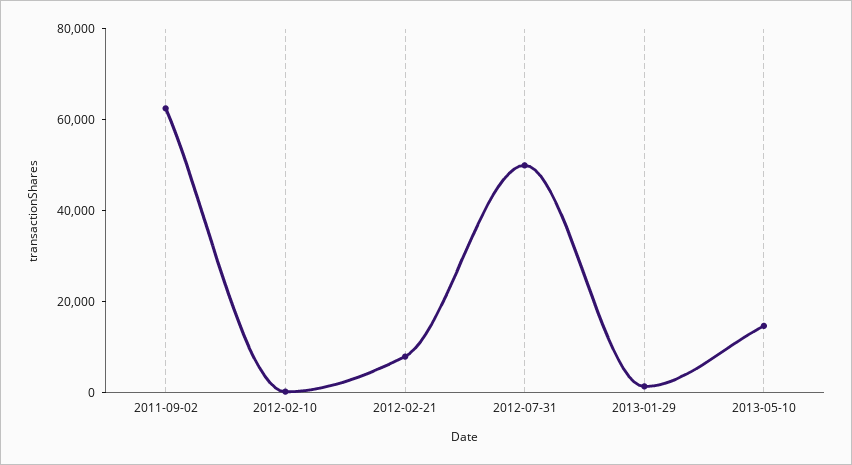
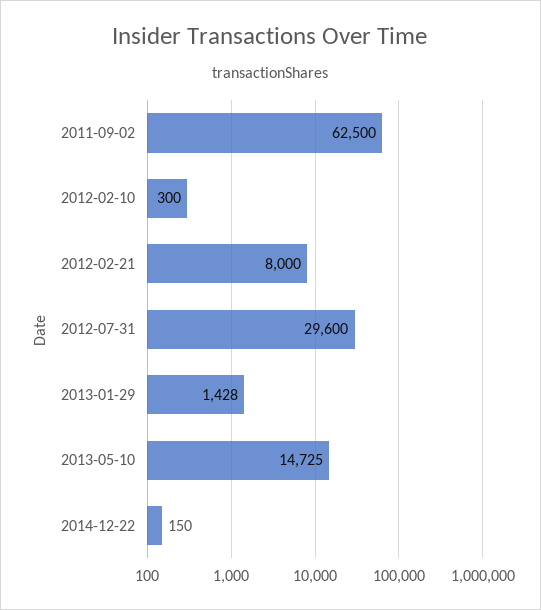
2012-07-31: 50000 -> 29600
2014-12-22: none -> 150

